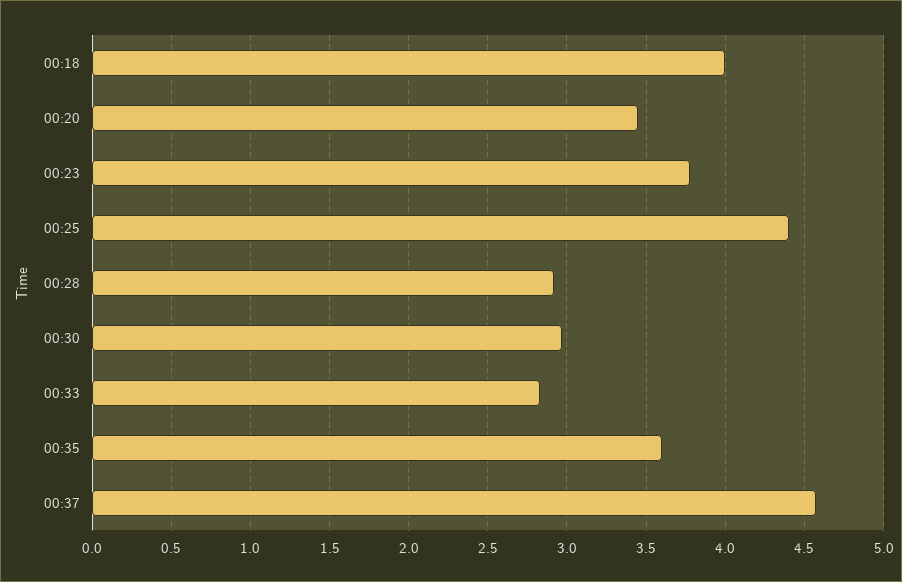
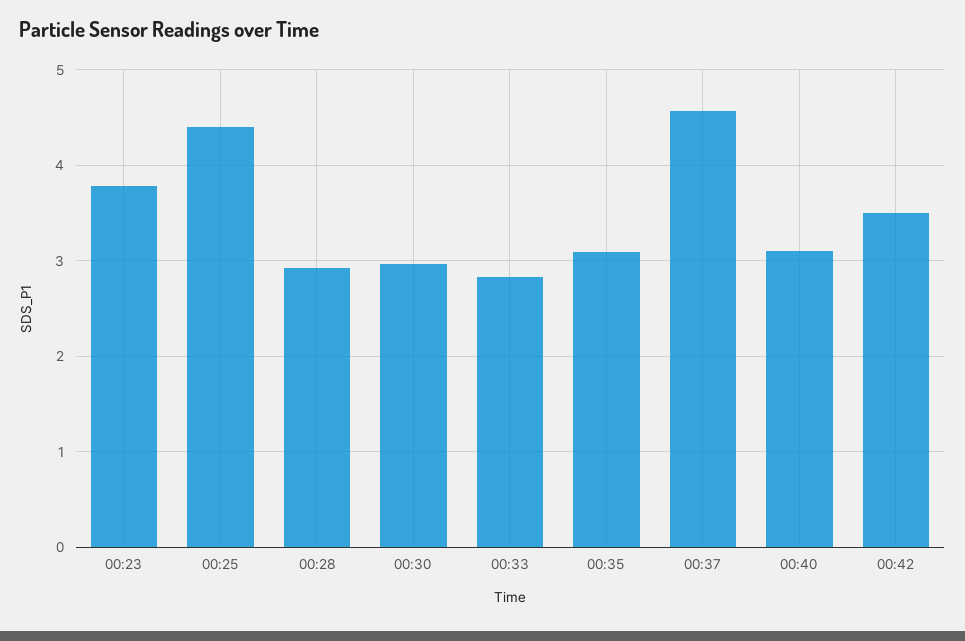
00:18: 4 -> none
00:20: 3.45 -> none
00:35: 3.6 -> 3.1
00:40: none -> 3.1
00:42: none -> 3.5

